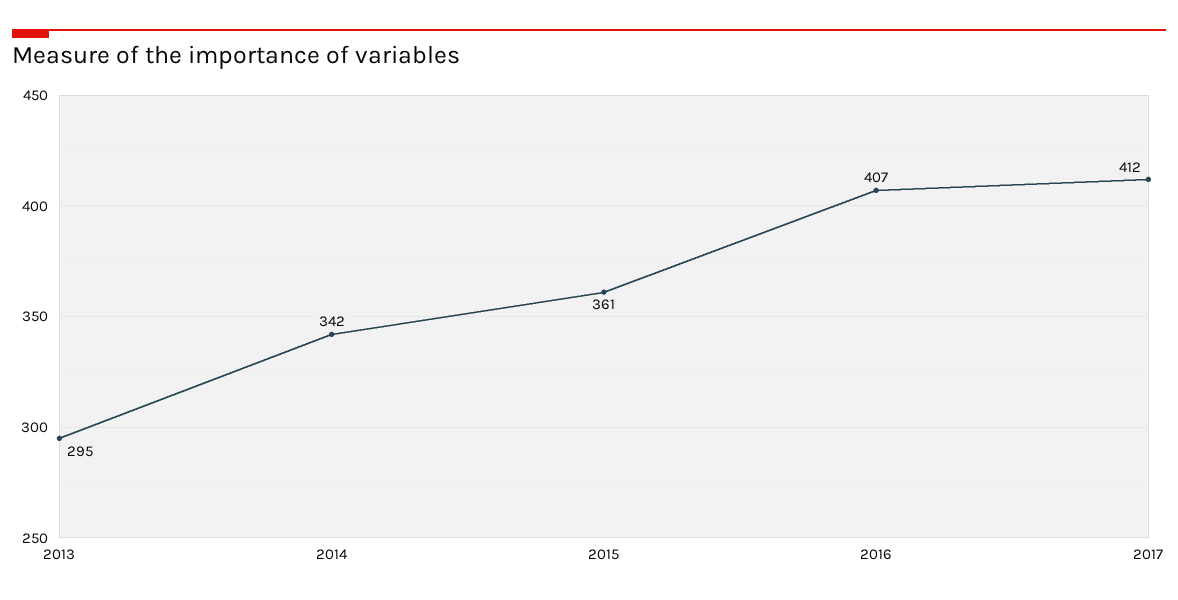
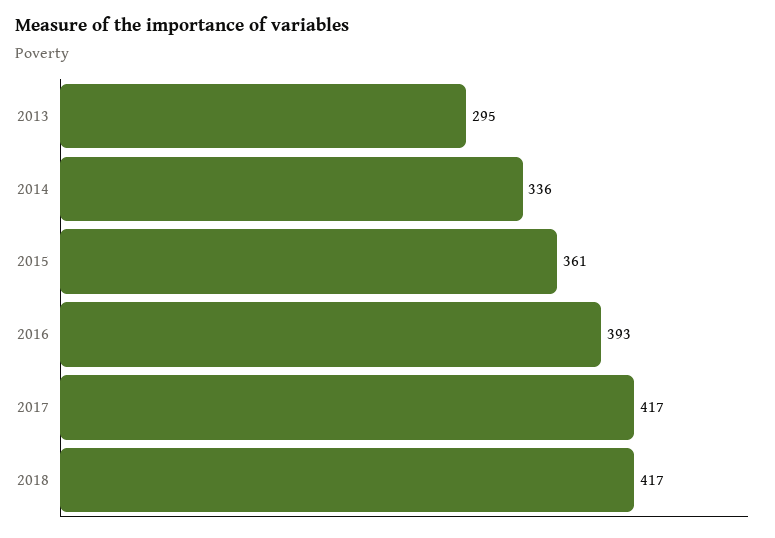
2014: 342 -> 336
2016: 407 -> 393
2017: 412 -> 417
2018: none -> 417

